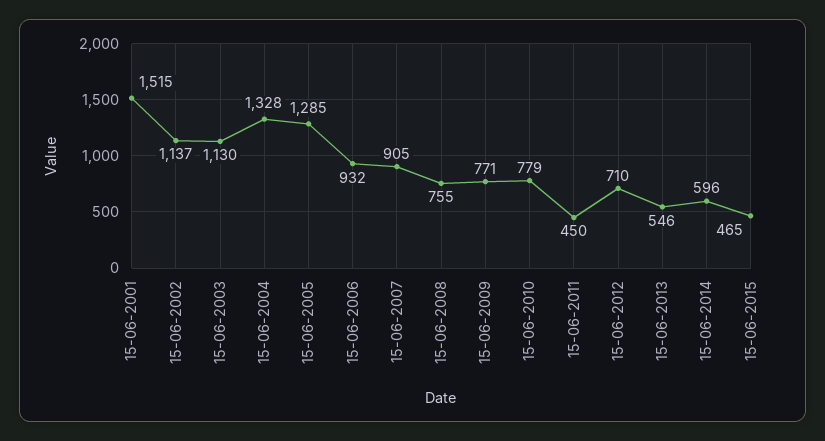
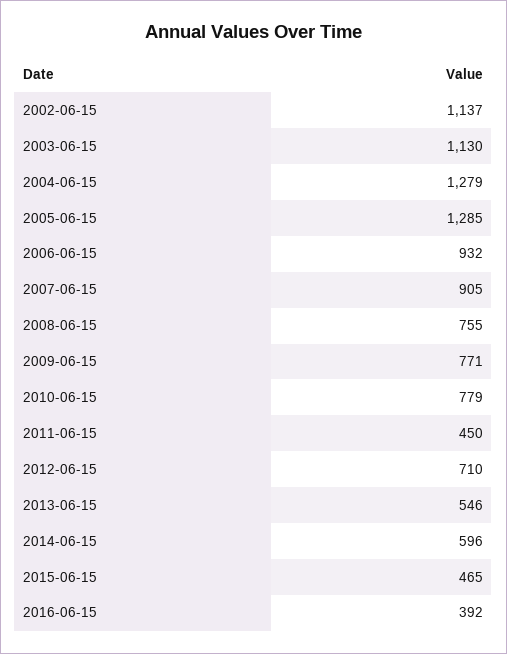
15-06-2001: 1515 -> none
15-06-2004: 1328 -> 1279
2016-06-15: none -> 392

